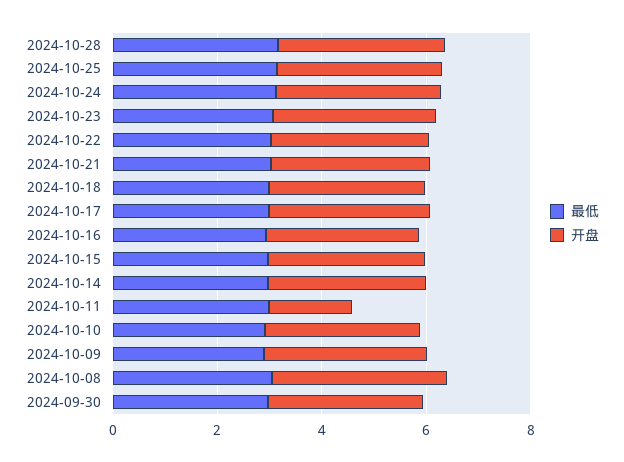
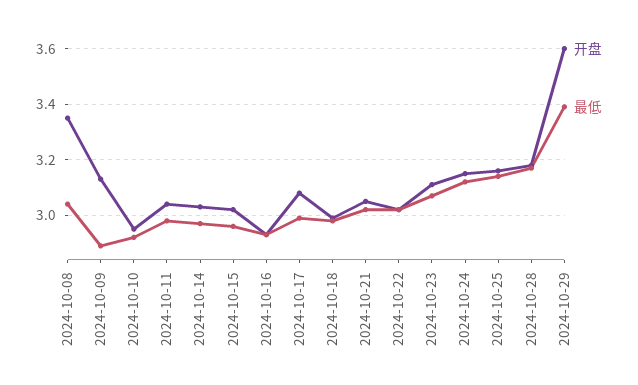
开盘, 2024-10-11: 1.5 -> 3.05
最低, 2024-09-30: 3 -> none
开盘, 2024-09-30: 3 -> none
开盘, 2024-10-29: none -> 3.6
最低, 2024-10-29: none -> 3.4

